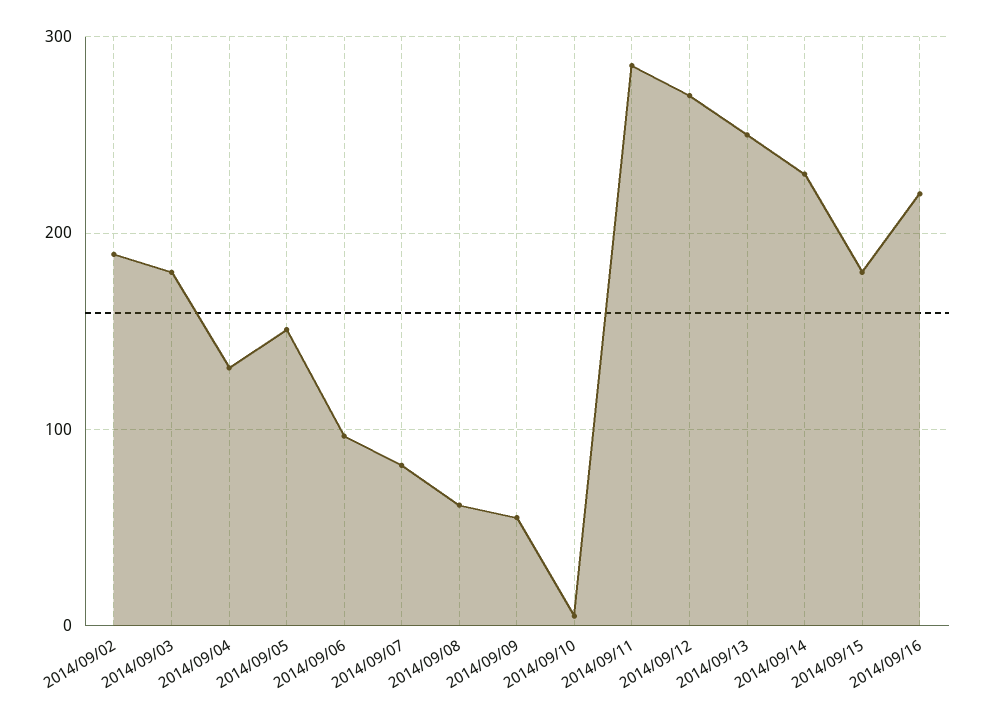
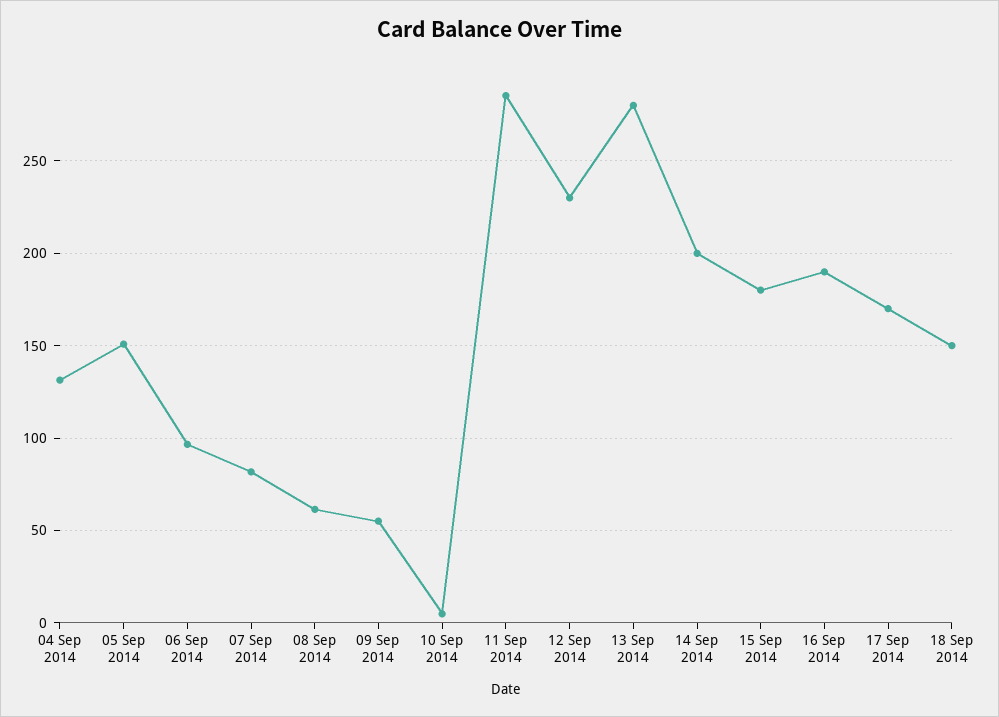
2014/09/02: 190 -> none
2014/09/03: 180 -> none
2014/09/12: 270 -> 230
2014/09/13: 250 -> 280
2014/09/14: 230 -> 200
2014/09/16: 220 -> 190
17 Sep 2014: none -> 170
18 Sep 2014: none -> 150

